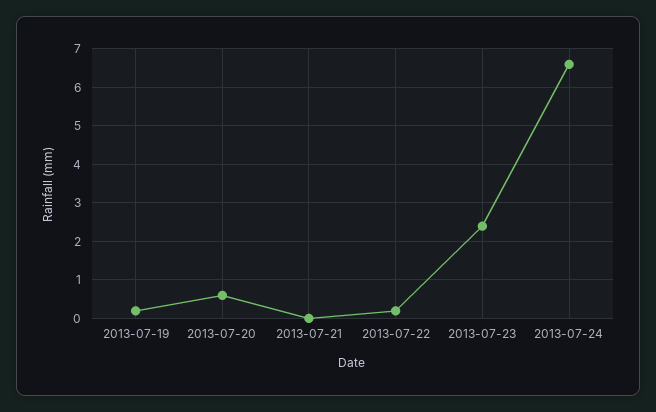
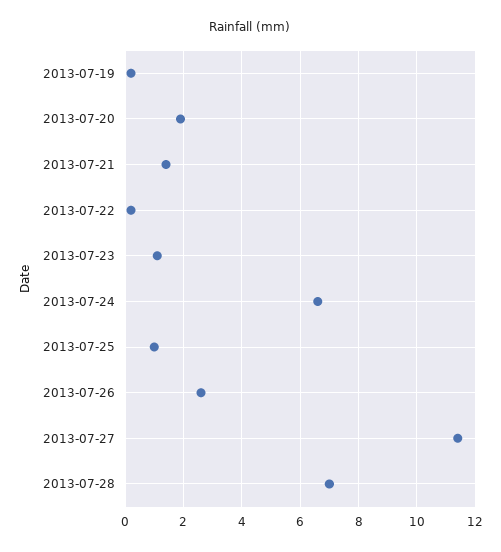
2013-07-20: 0.5 -> 2
2013-07-21: 0 -> 1.5
2013-07-23: 2.5 -> 1
2013-07-25: none -> 1
2013-07-26: none -> 2.5
2013-07-27: none -> 11.5
2013-07-28: none -> 7

